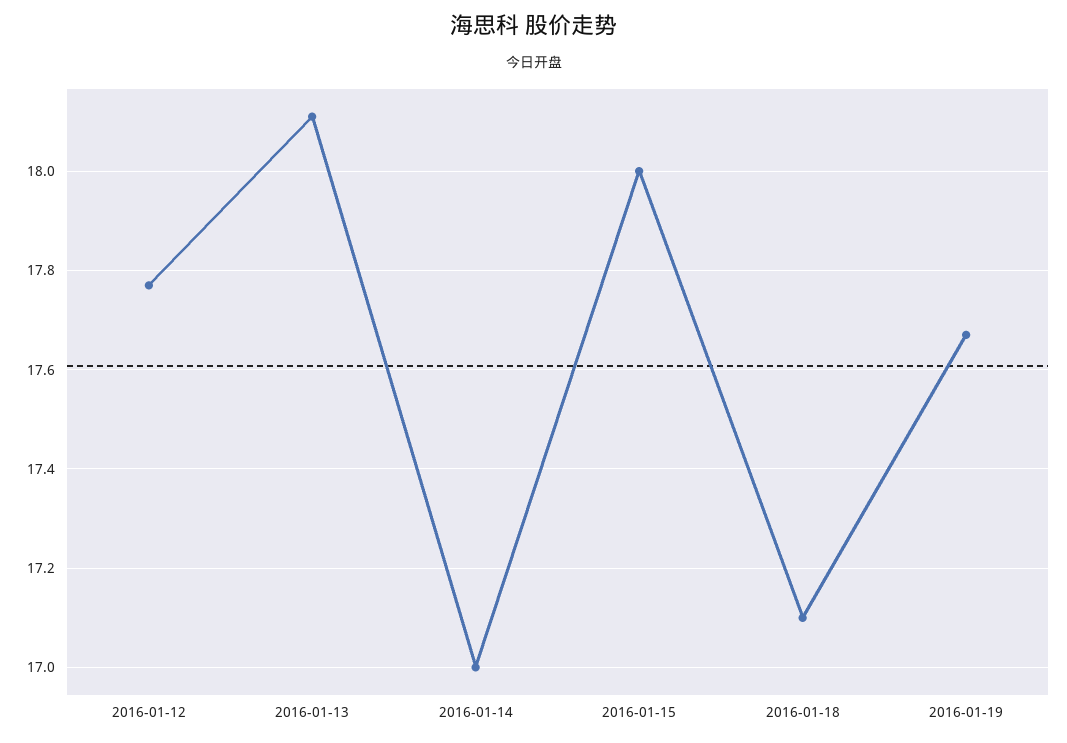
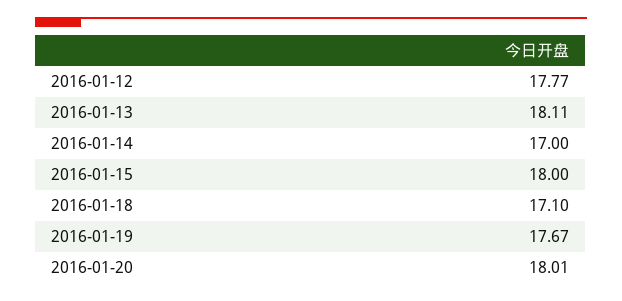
2016-01-20: none -> 18.01

